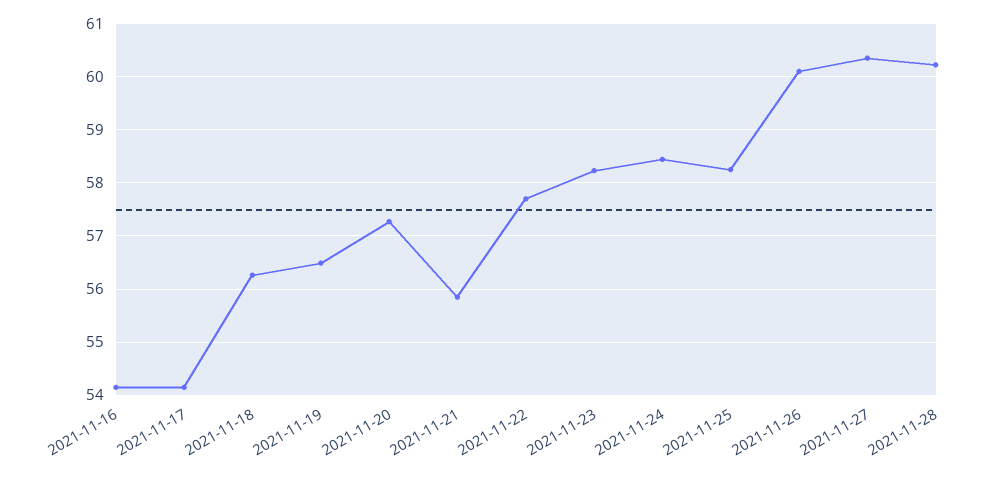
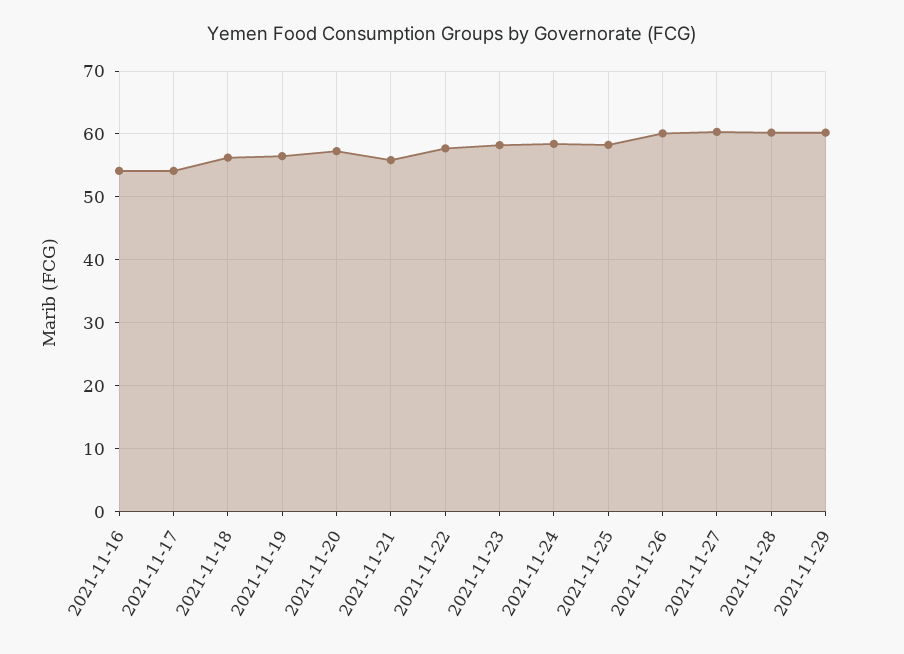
2021-11-29: none -> 60

